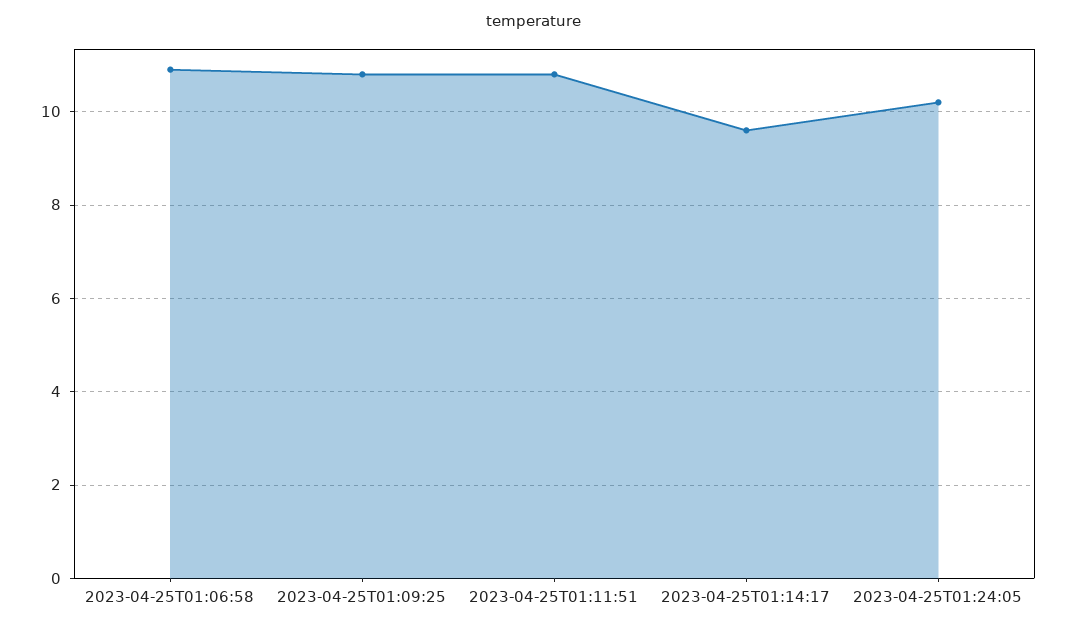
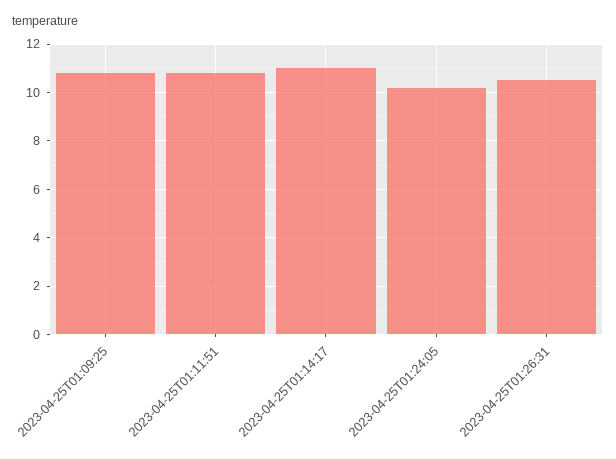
2023-04-25T01:06:58: 11 -> none
2023-04-25T01:14:17: 9.5 -> 11
2023-04-25T01:26:31: none -> 10.5

